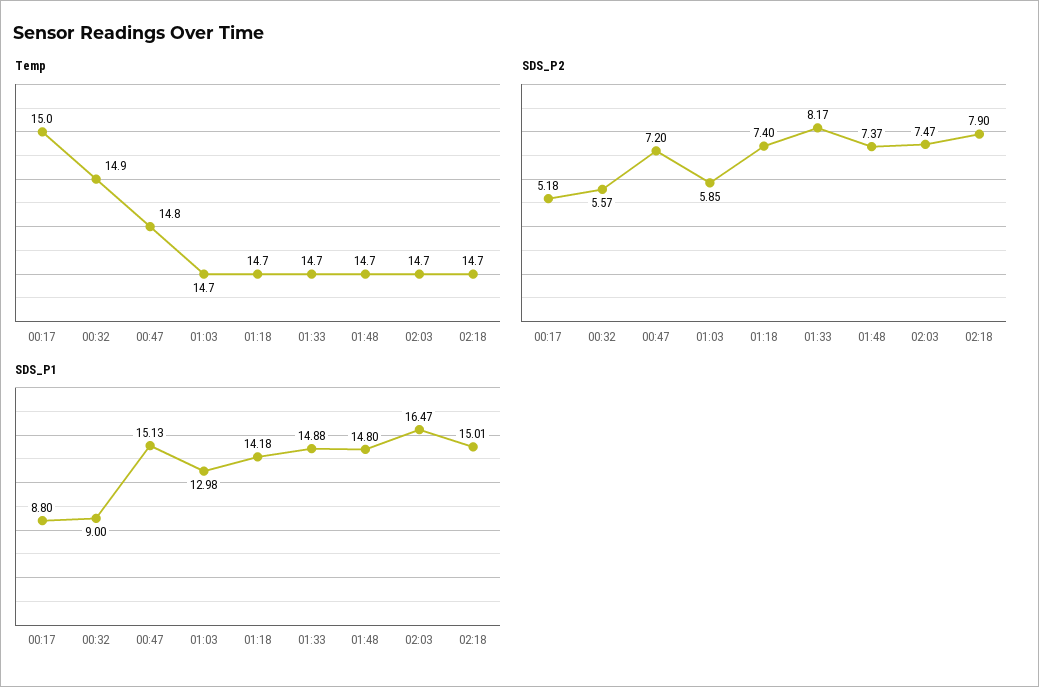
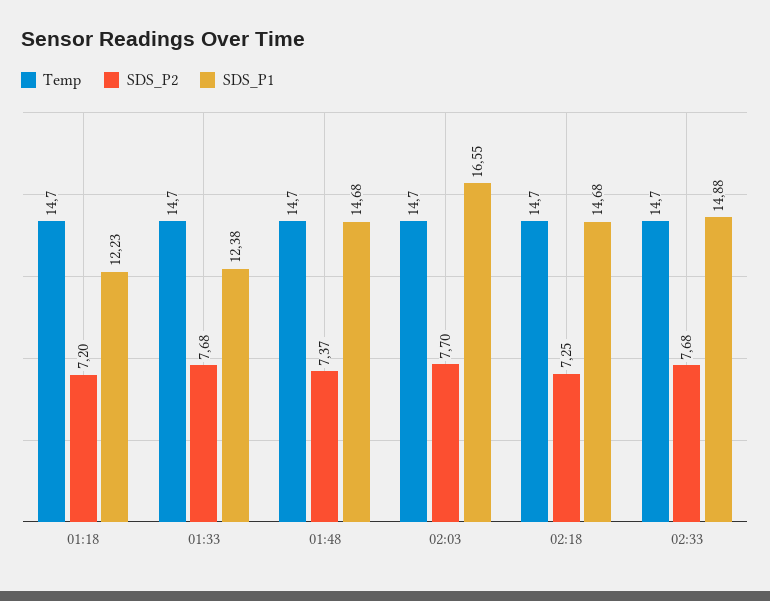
Temp, 00:17: 15 -> none
Temp, 00:32: 14.9 -> none
Temp, 00:47: 14.8 -> none
Temp, 01:03: 14.7 -> none
SDS_P2, 00:17: 5.18 -> none
SDS_P2, 00:32: 5.57 -> none
SDS_P2, 00:47: 7.2 -> none
SDS_P2, 01:03: 5.85 -> none
SDS_P2, 01:18: 7.4 -> 7.2
SDS_P2, 01:33: 8.17 -> 7.68
SDS_P2, 02:03: 7.47 -> 7.7
SDS_P2, 02:18: 7.9 -> 7.25
SDS_P1, 00:17: 8.8 -> none
SDS_P1, 00:32: 9 -> none
SDS_P1, 00:47: 15.13 -> none
SDS_P1, 01:03: 12.98 -> none
SDS_P1, 01:18: 14.18 -> 12.23
SDS_P1, 01:33: 14.88 -> 12.38
SDS_P1, 01:48: 14.8 -> 14.68
SDS_P1, 02:03: 16.47 -> 16.55
SDS_P1, 02:18: 15.01 -> 14.68
Temp, 02:33: none -> 14.7
SDS_P2, 02:33: none -> 7.68
SDS_P1, 02:33: none -> 14.88

